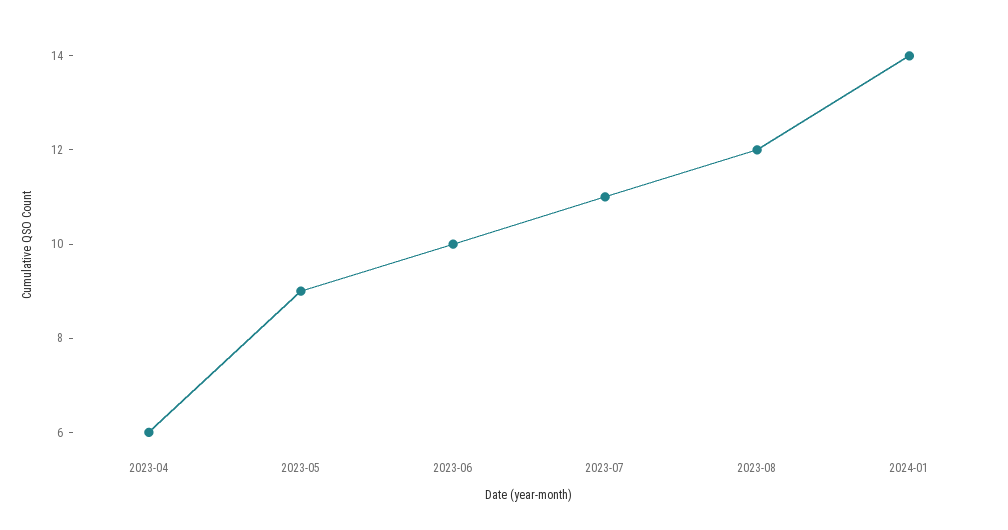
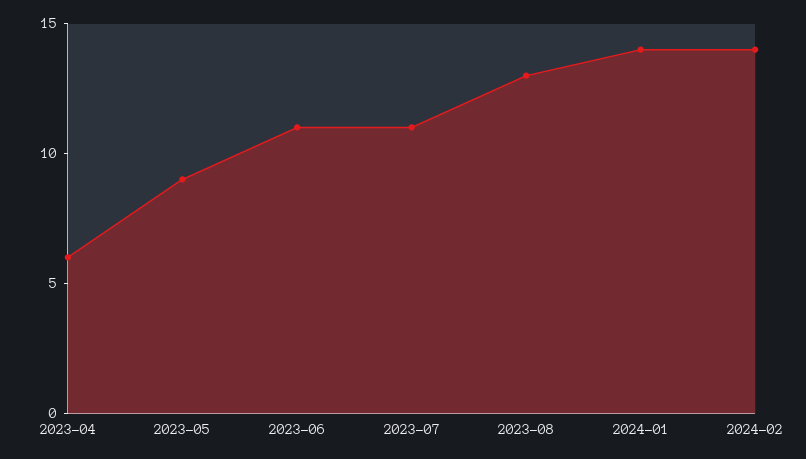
2023-06: 10 -> 11
2023-08: 12 -> 13
2024-02: none -> 14

